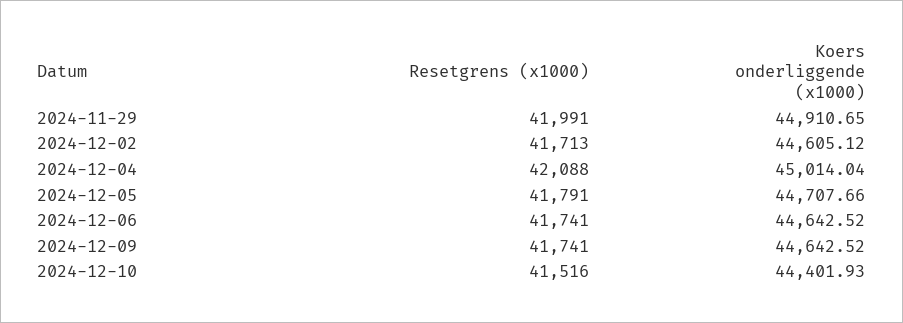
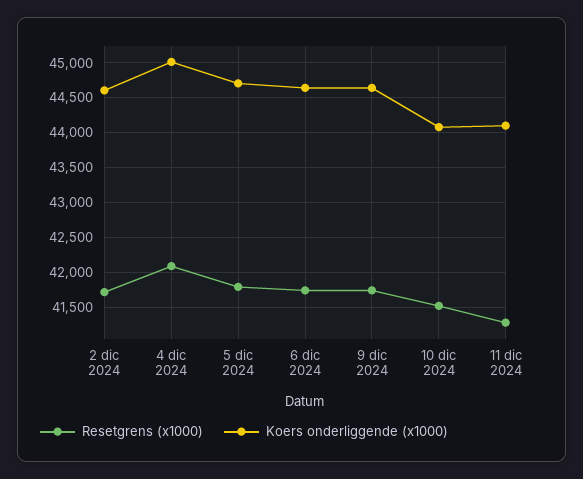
Resetgrens (x1000), 2024-11-29: 41991 -> none
Koers onderliggende (x1000), 2024-11-29: 44910.65 -> none
Koers onderliggende (x1000), 2024-12-10: 44401.93 -> 44100
Resetgrens (x1000), 11 dic 2024: none -> 41300
Koers onderliggende (x1000), 11 dic 2024: none -> 44100

